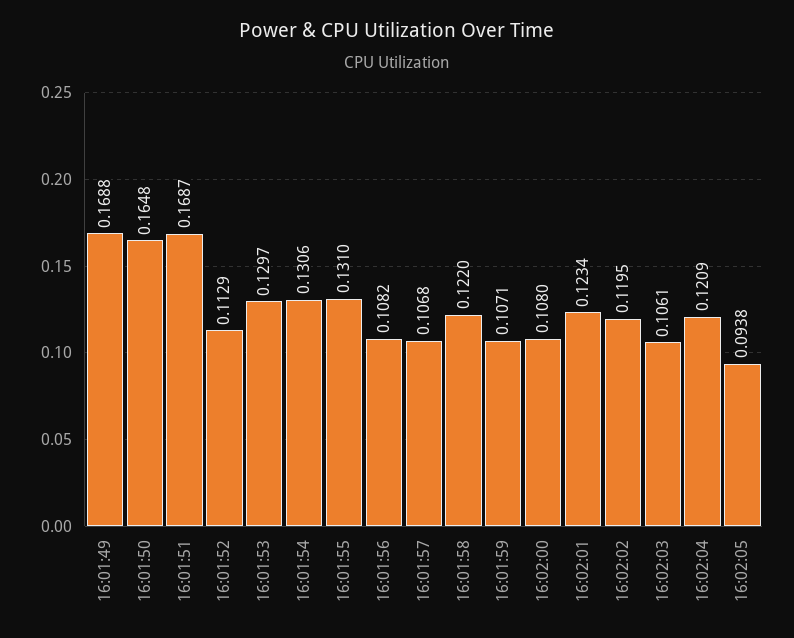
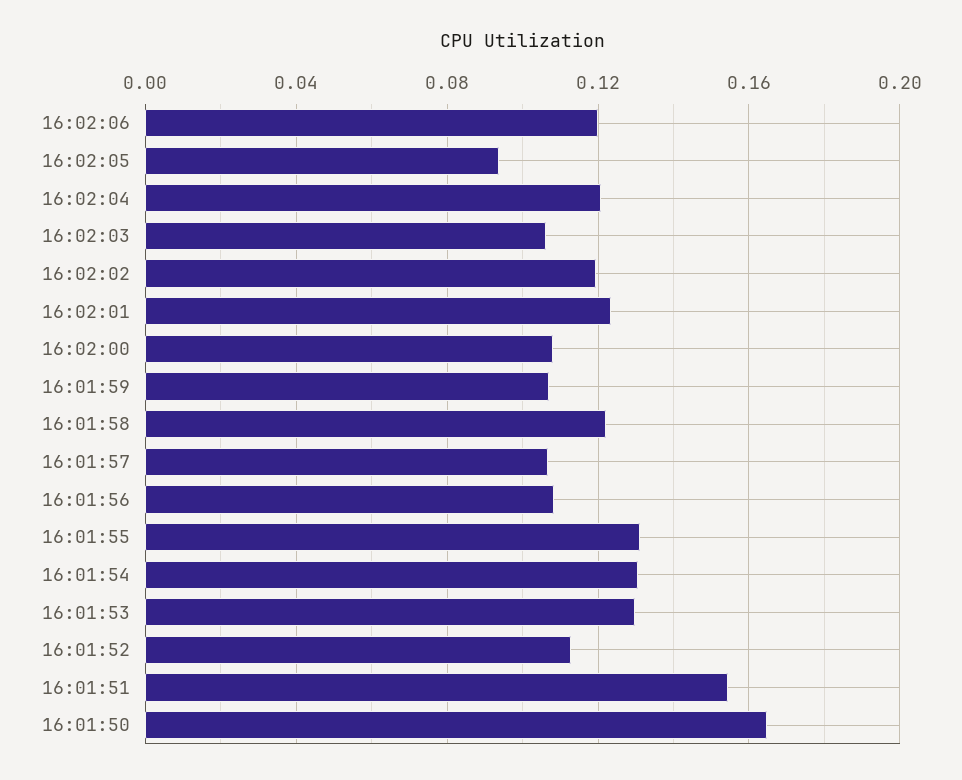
16:01:49: 0.1688 -> none
16:01:51: 0.1687 -> 0.155
16:02:06: none -> 0.12

